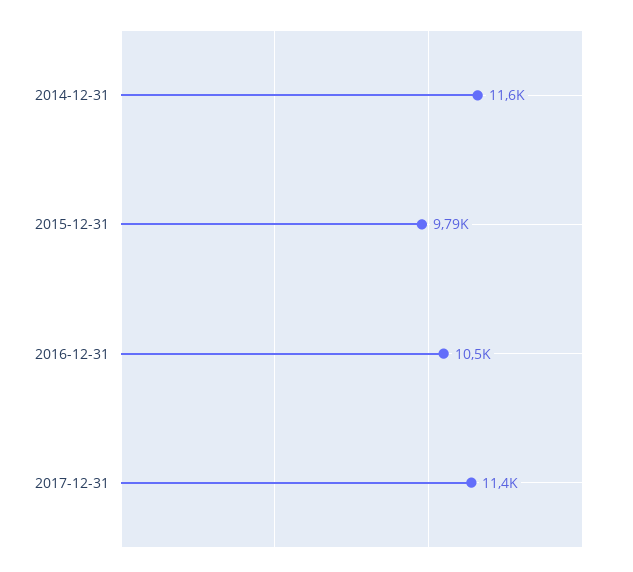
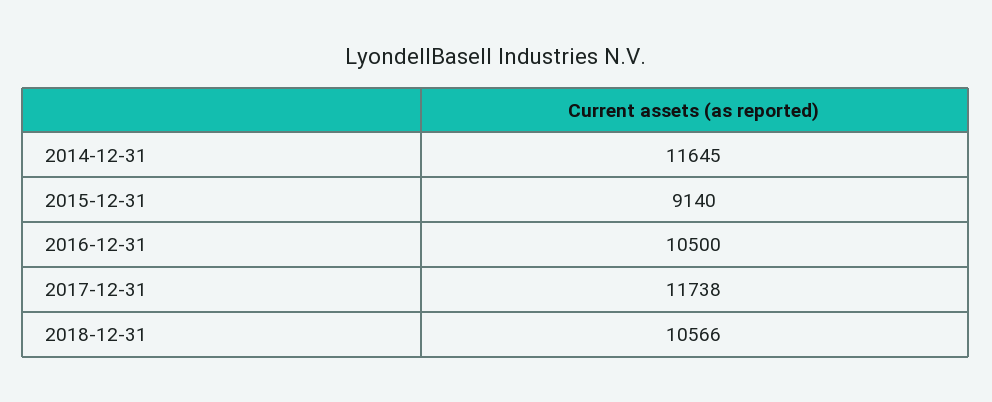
2015-12-31: 9790 -> 9140
2017-12-31: 11400 -> 11738
2018-12-31: none -> 10566

